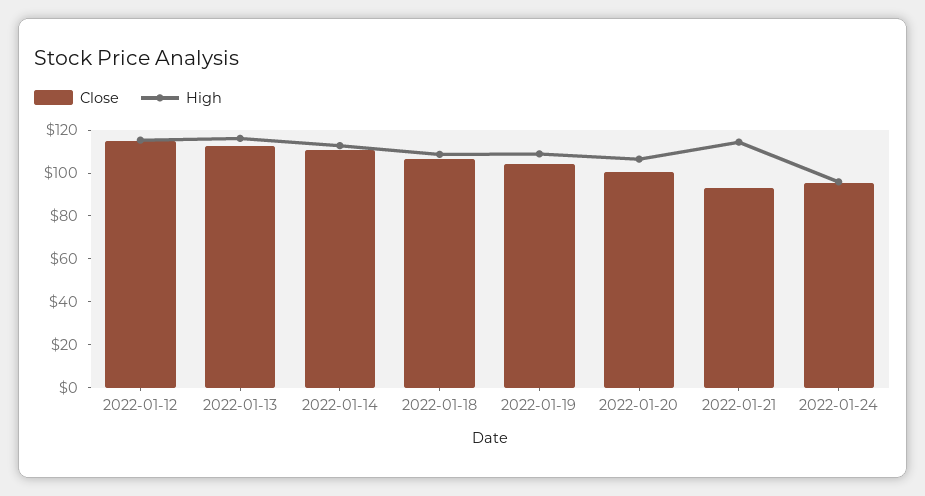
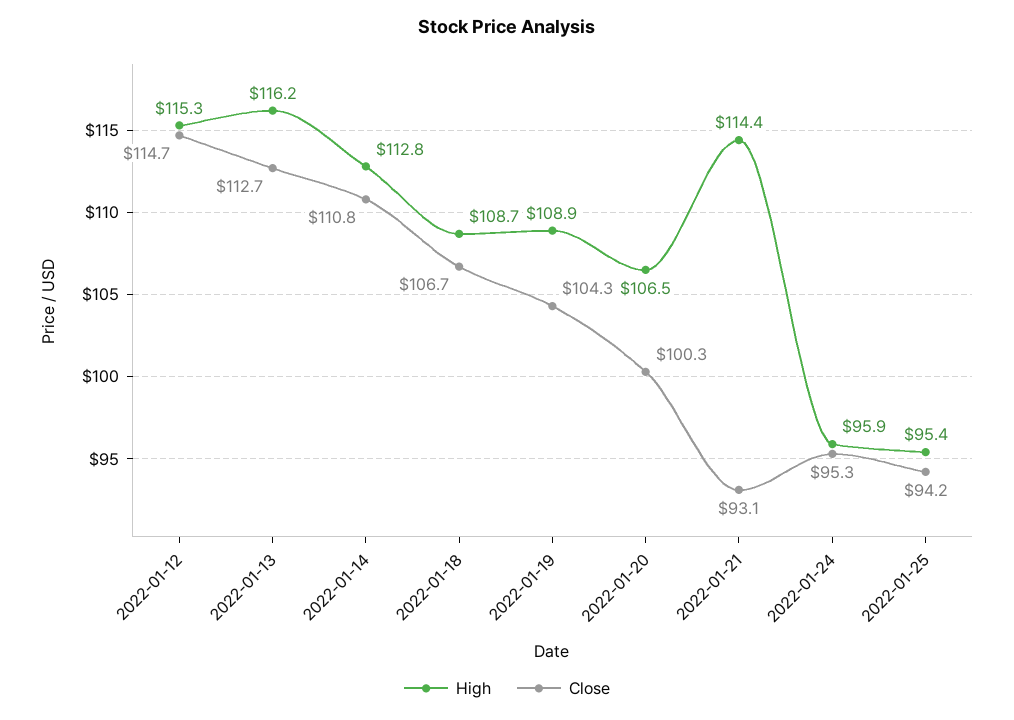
High, 2022-01-25: none -> 95.4
Close, 2022-01-25: none -> 94.2

